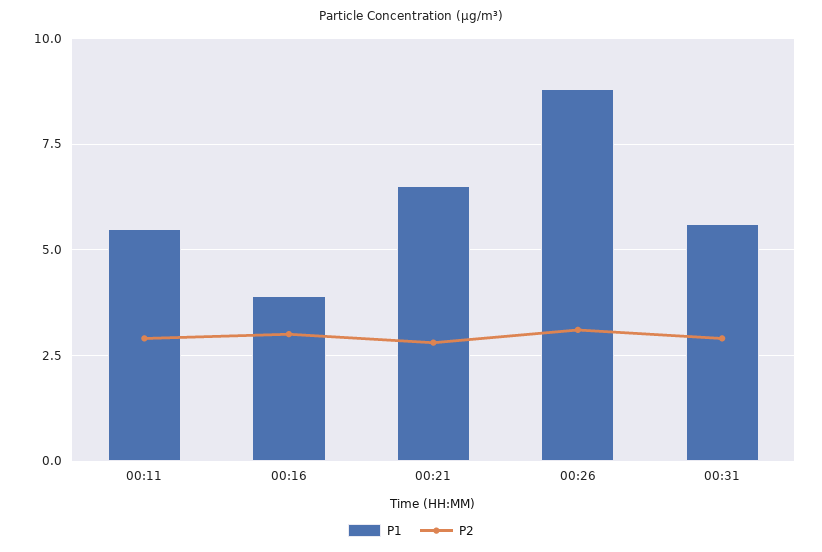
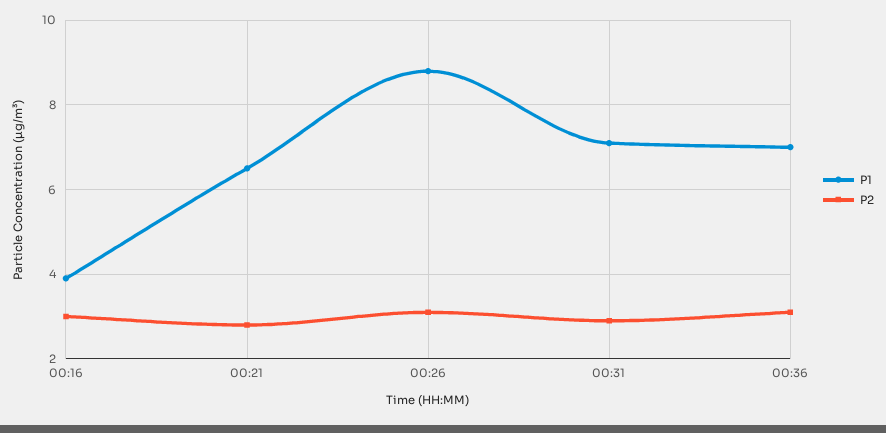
P1, 00:11: 5.5 -> none
P2, 00:11: 3 -> none
P1, 00:31: 5.5 -> 7
P1, 00:36: none -> 7
P2, 00:36: none -> 3

